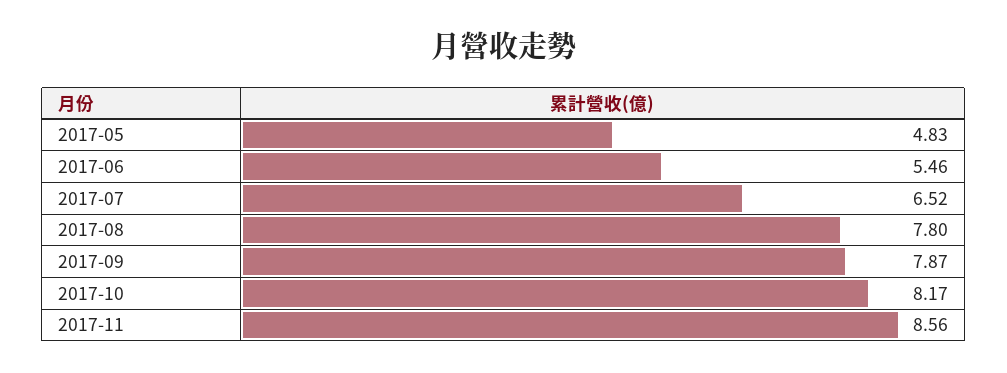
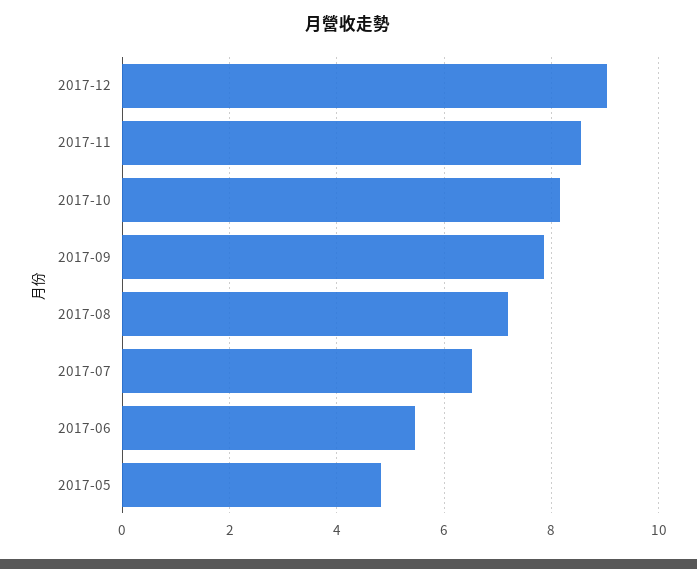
2017-08: 7.8 -> 7.2
2017-12: none -> 9

